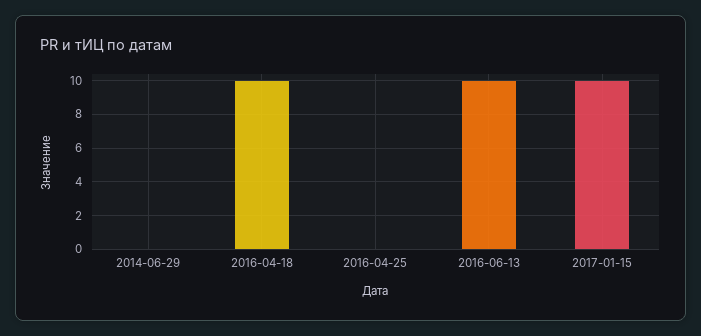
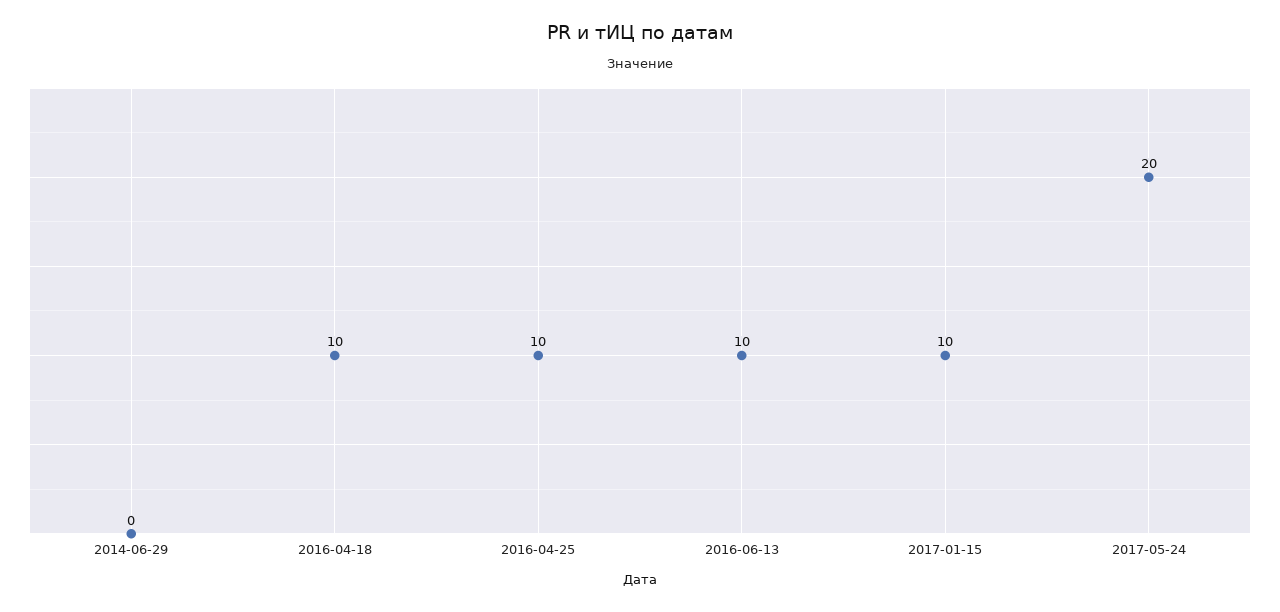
2016-04-25: 0 -> 10
2017-05-24: none -> 20

